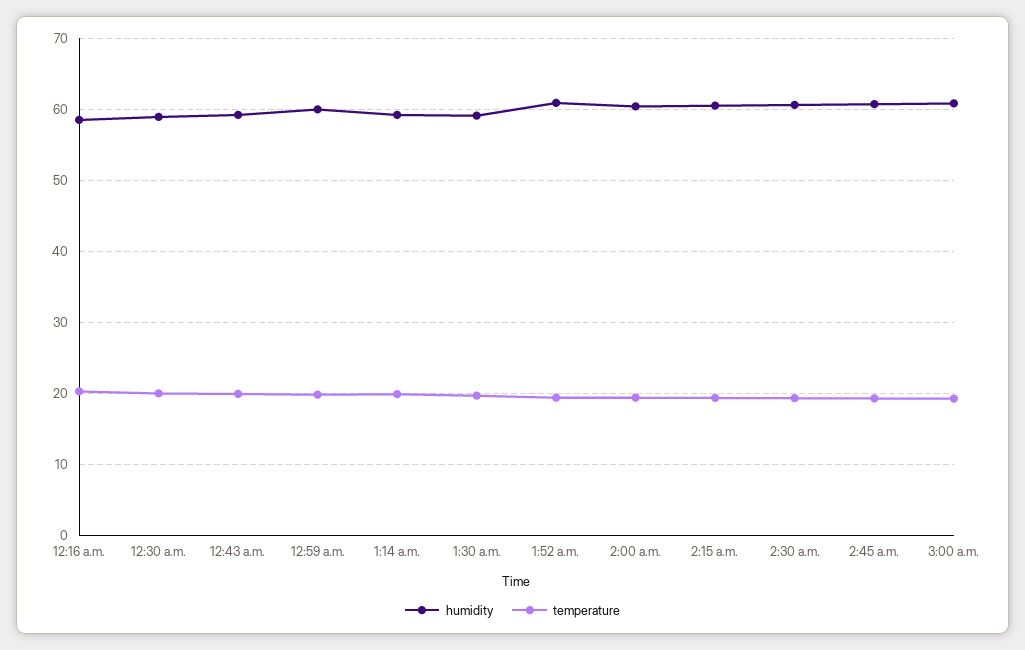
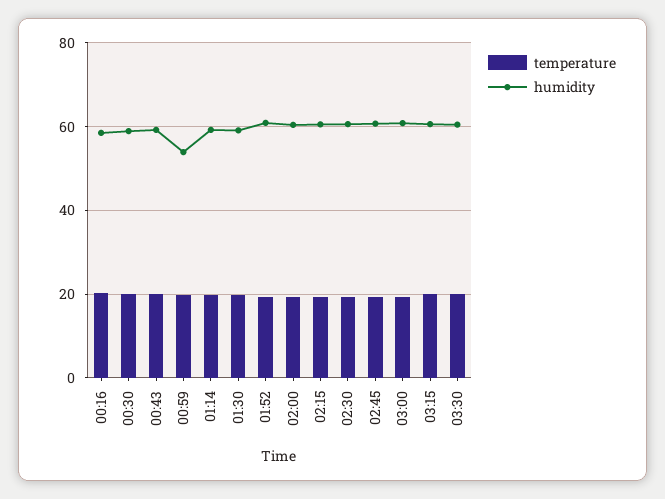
humidity, 12:59 a.m.: 60 -> 54
temperature, 03:15: none -> 20
humidity, 03:15: none -> 60
temperature, 03:30: none -> 20
humidity, 03:30: none -> 60

